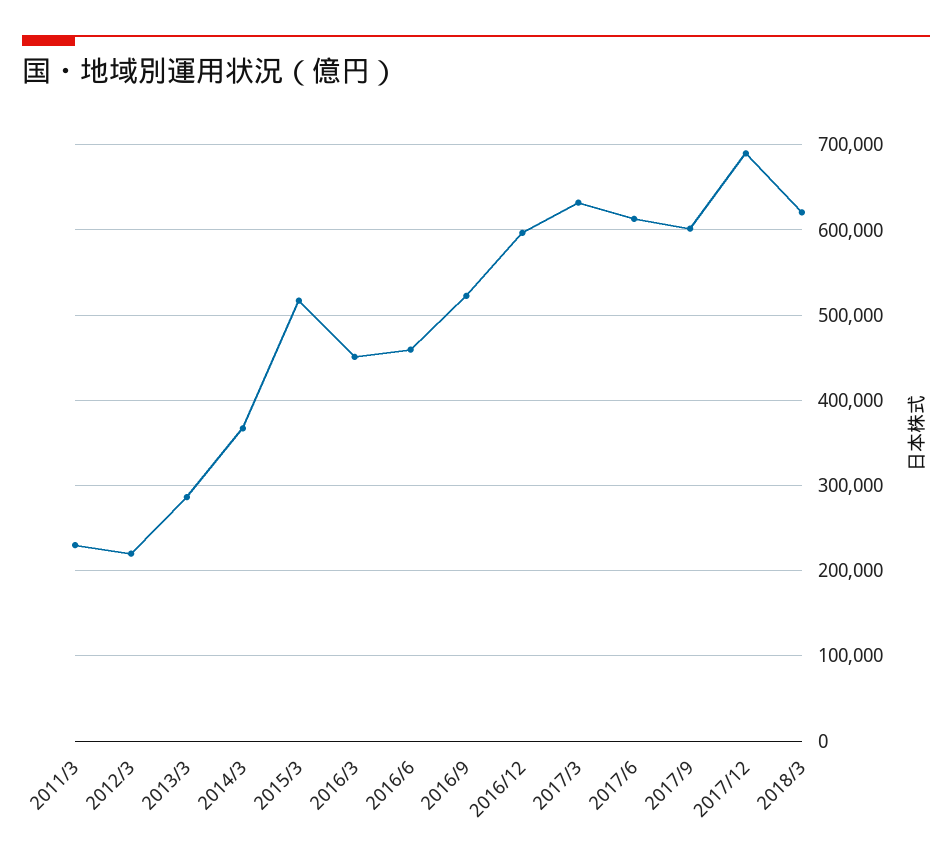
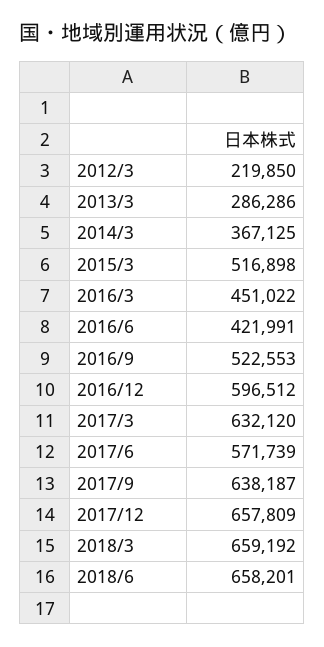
2011/3: 230000 -> none
2016/6: 460000 -> 421991
2017/6: 610000 -> 571739
2017/9: 600000 -> 638187
2017/12: 690000 -> 657809
2018/3: 620000 -> 659192
2018/6: none -> 658201

